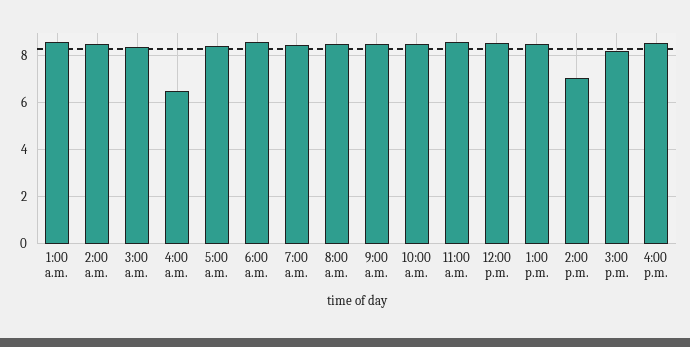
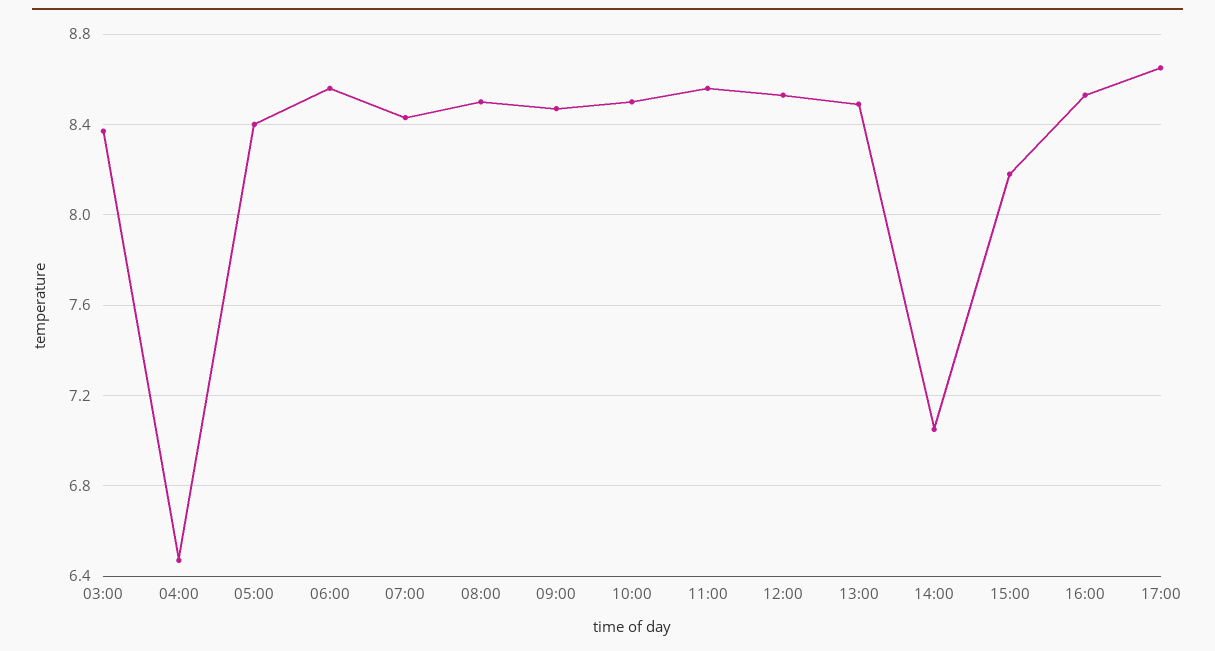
1:00 a.m.: 8.5 -> none
2:00 a.m.: 8.5 -> none
17:00: none -> 8.65

